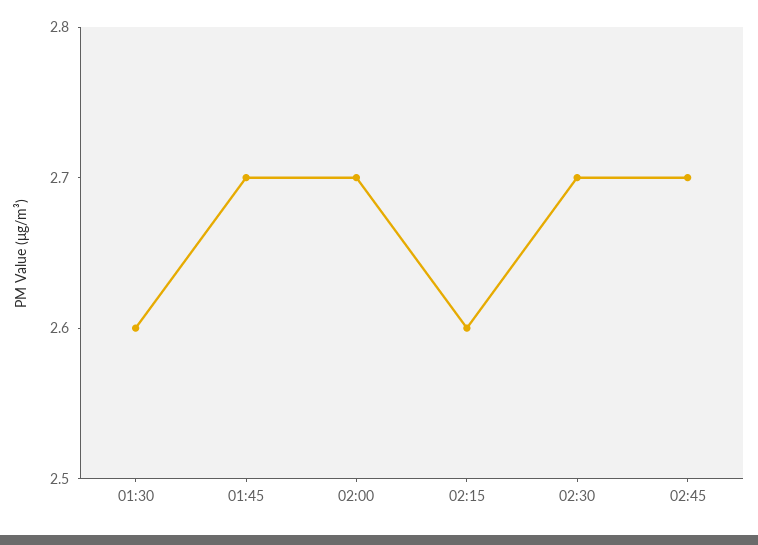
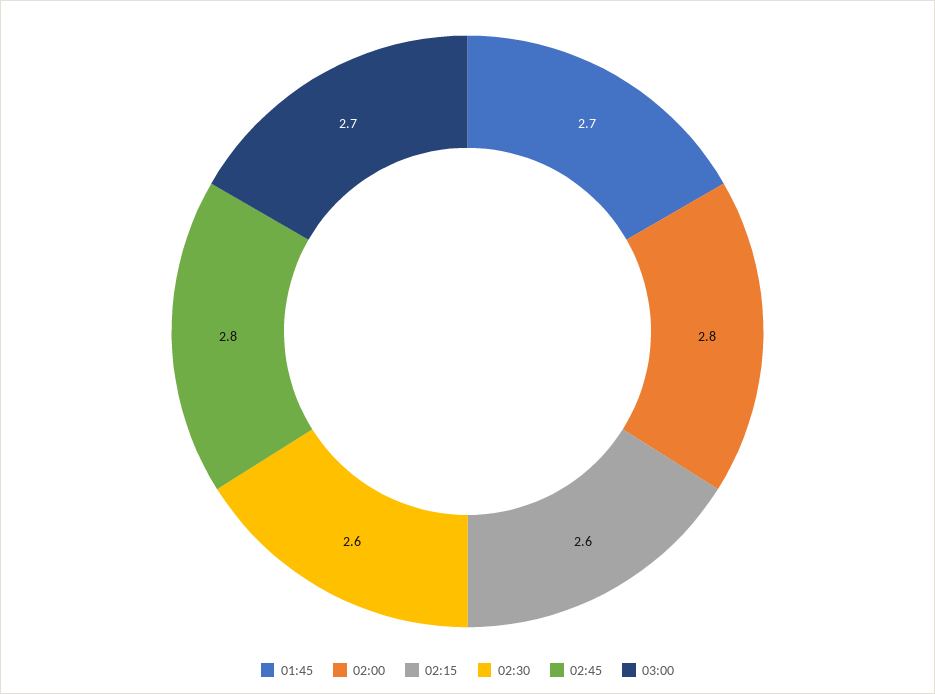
01:30: 2.6 -> none
02:00: 2.7 -> 2.8
02:30: 2.7 -> 2.6
02:45: 2.7 -> 2.8
03:00: none -> 2.7

